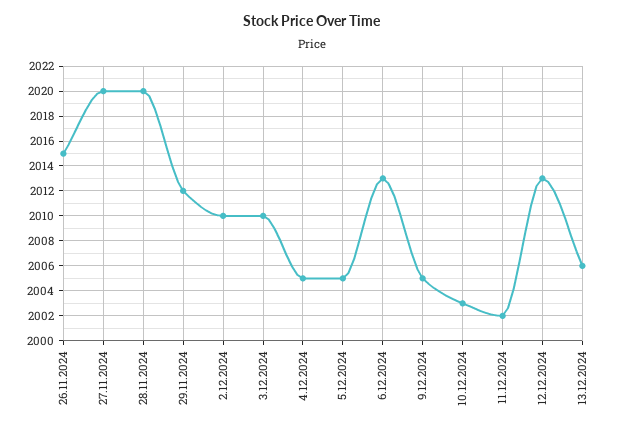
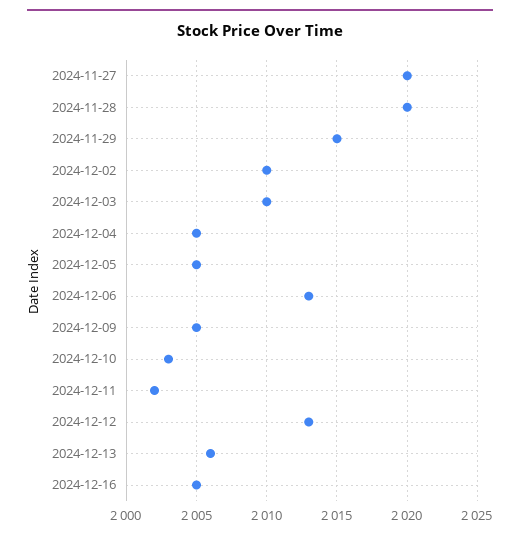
26.11.2024: 2015 -> none
29.11.2024: 2012 -> 2015
2024-12-16: none -> 2005

